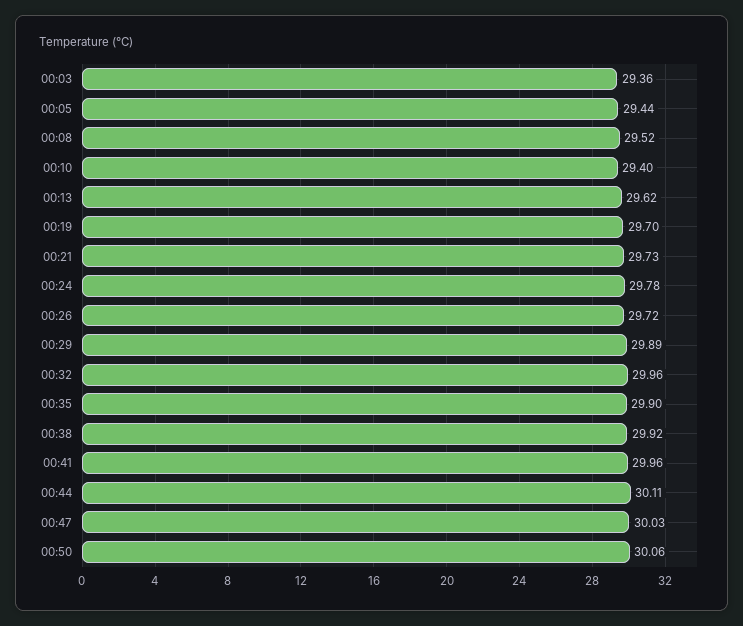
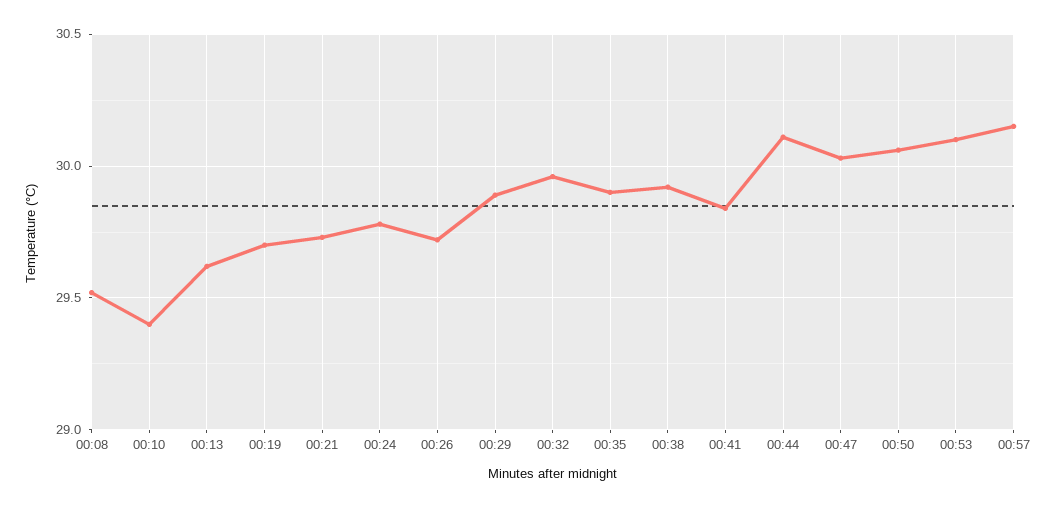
00:03: 29.36 -> none
00:05: 29.44 -> none
00:41: 29.96 -> 29.85
00:53: none -> 30.1
00:57: none -> 30.15

